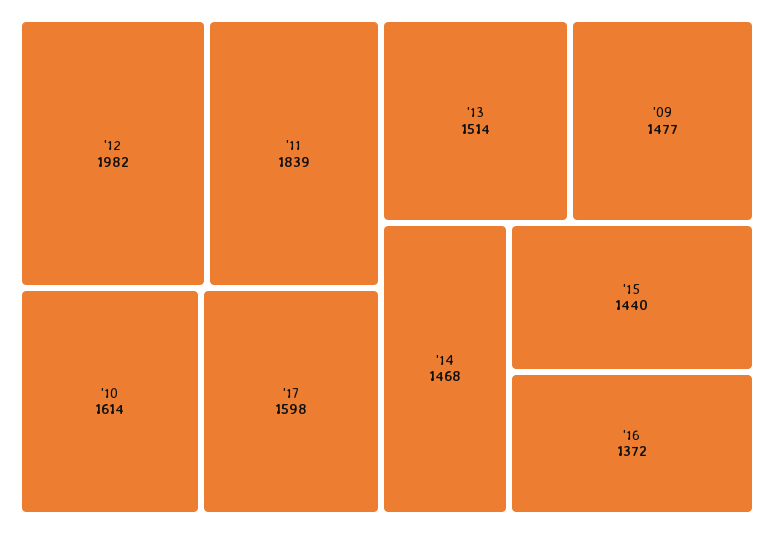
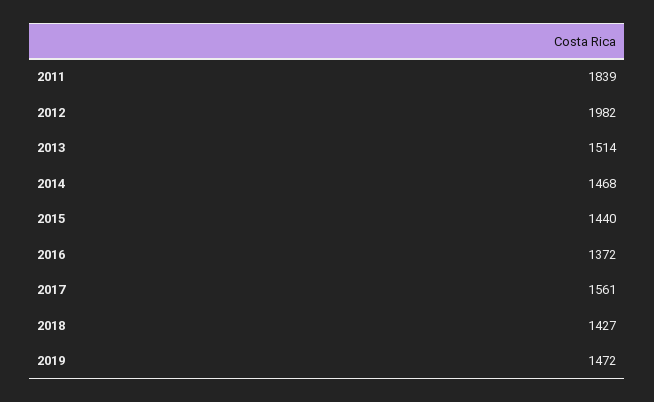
'10: 1614 -> none
'17: 1598 -> 1561
'09: 1477 -> none
2018: none -> 1427
2019: none -> 1472

